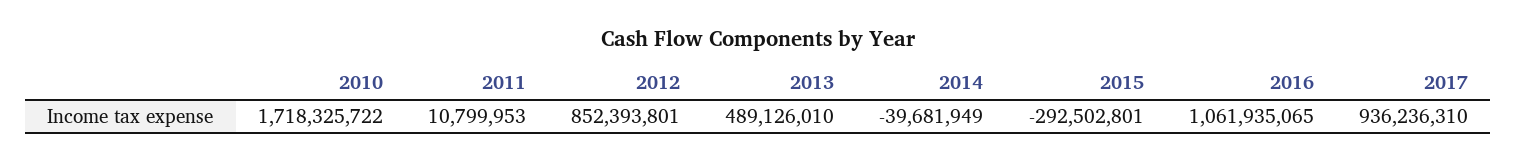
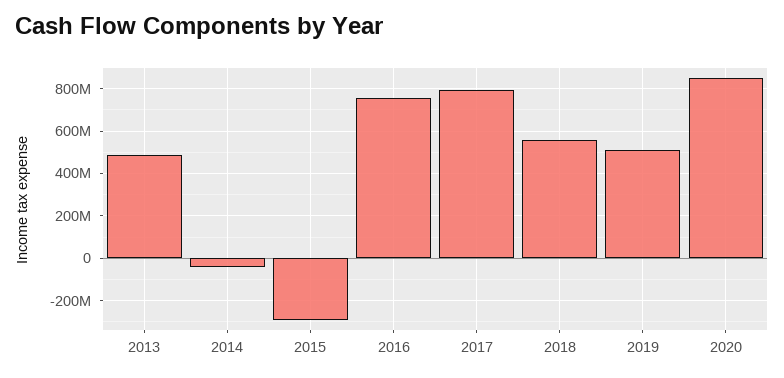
2010: 1718325722 -> none
2011: 10799953 -> none
2012: 852393801 -> none
2016: 1061935065 -> 750000000
2017: 936236310 -> 800000000
2018: none -> 550000000
2019: none -> 500000000
2020: none -> 850000000

